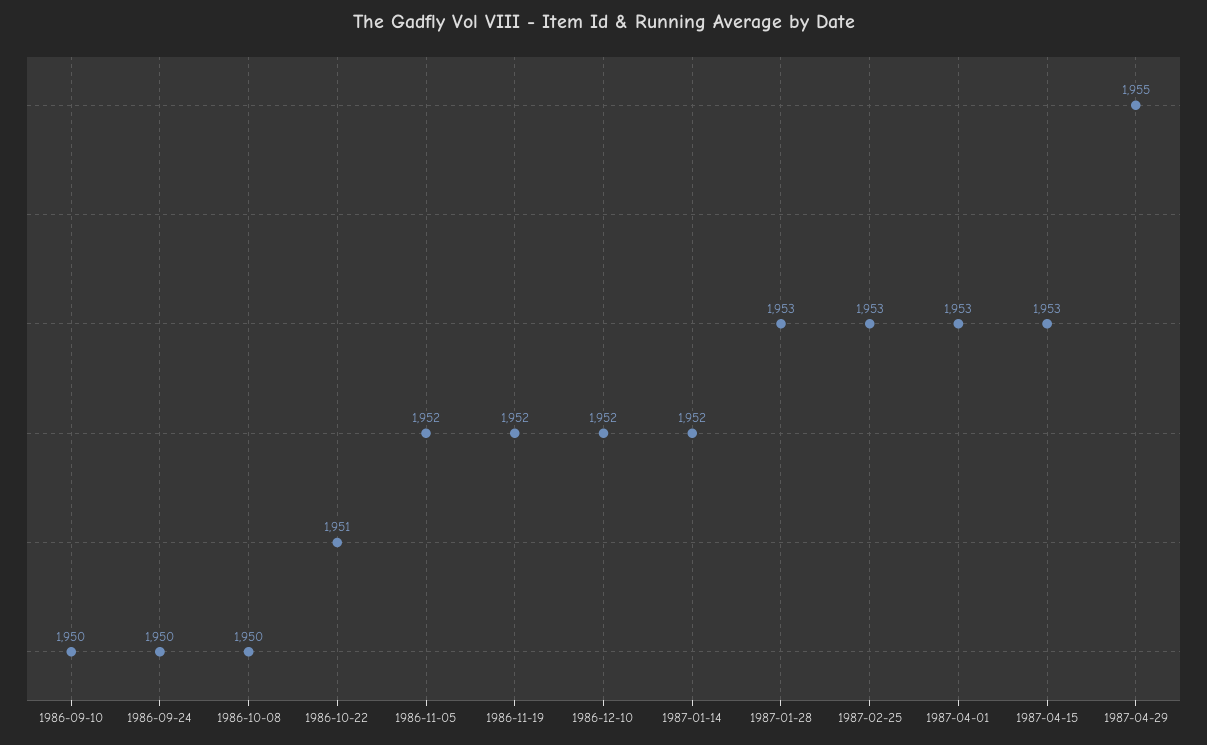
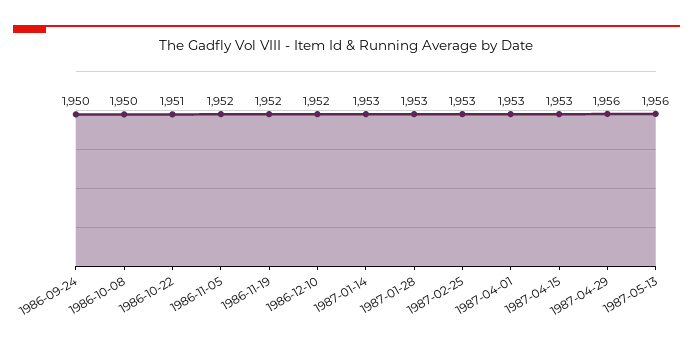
1986-09-10: 1950 -> none
1987-01-14: 1952 -> 1953
1987-04-29: 1955 -> 1956
1987-05-13: none -> 1956

